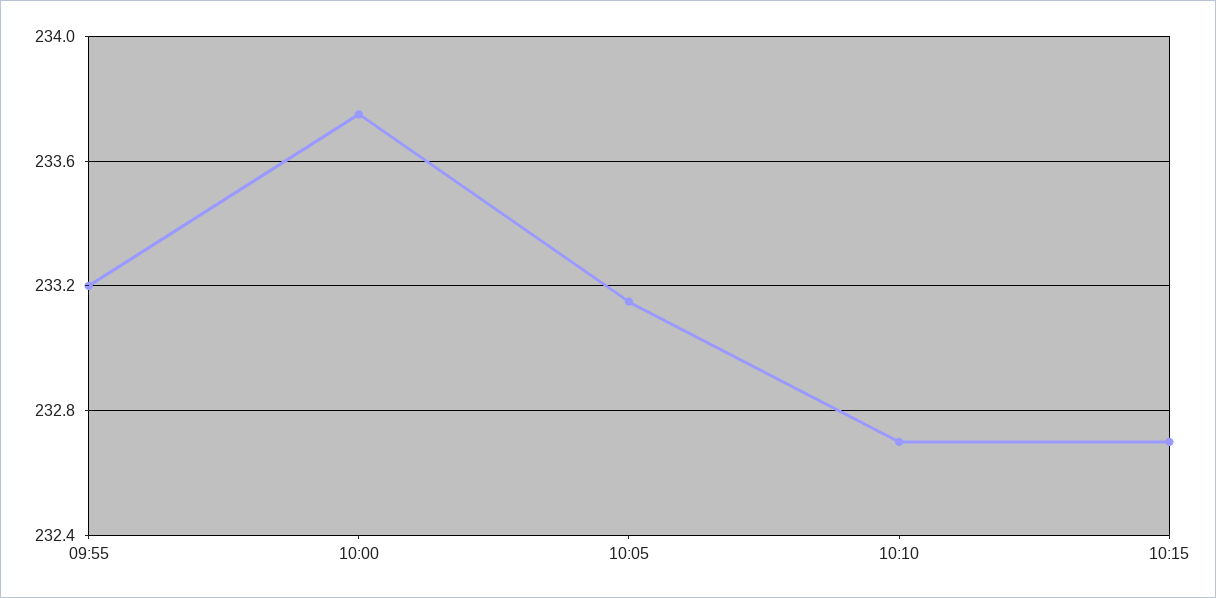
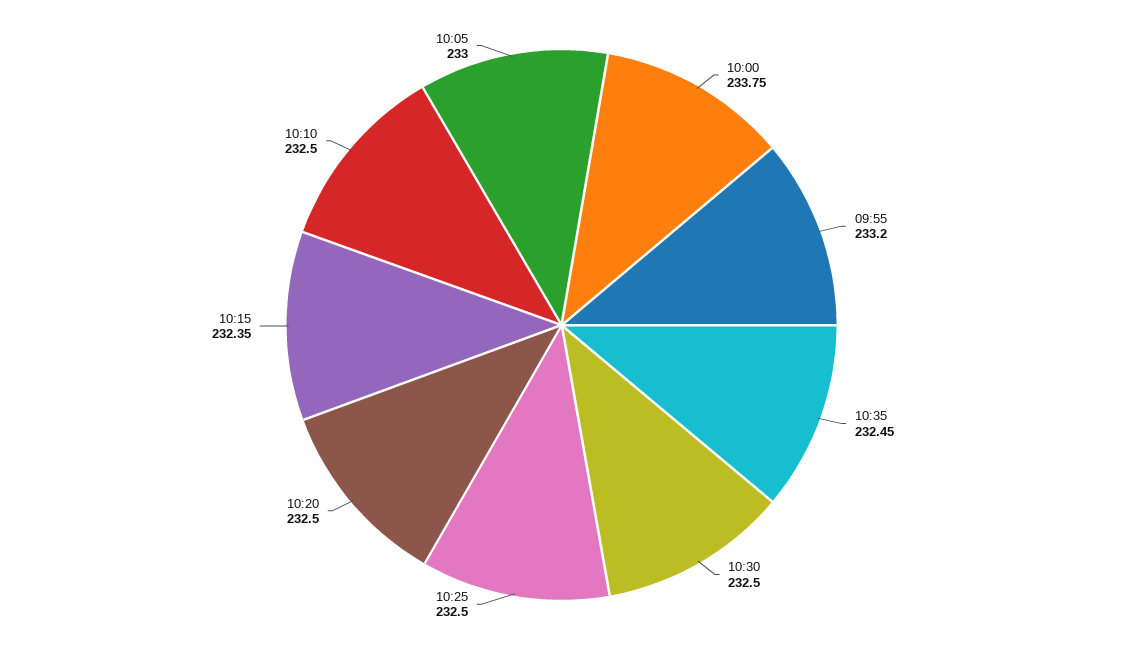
10:05: 233.15 -> 233
10:10: 232.7 -> 232.5
10:15: 232.7 -> 232.35
10:35: none -> 232.45
10:30: none -> 232.5
10:25: none -> 232.5
10:20: none -> 232.5

